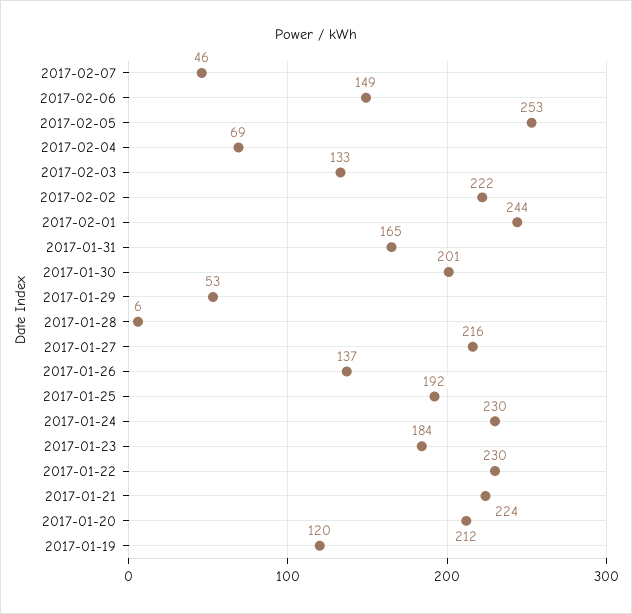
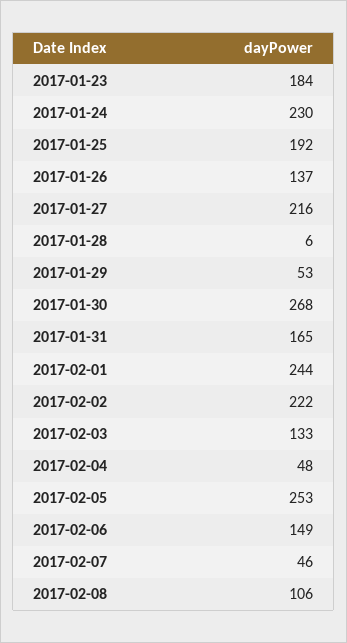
2017-02-04: 69 -> 48
2017-01-30: 201 -> 268
2017-01-22: 230 -> none
2017-01-21: 224 -> none
2017-01-20: 212 -> none
2017-01-19: 120 -> none
2017-02-08: none -> 106

